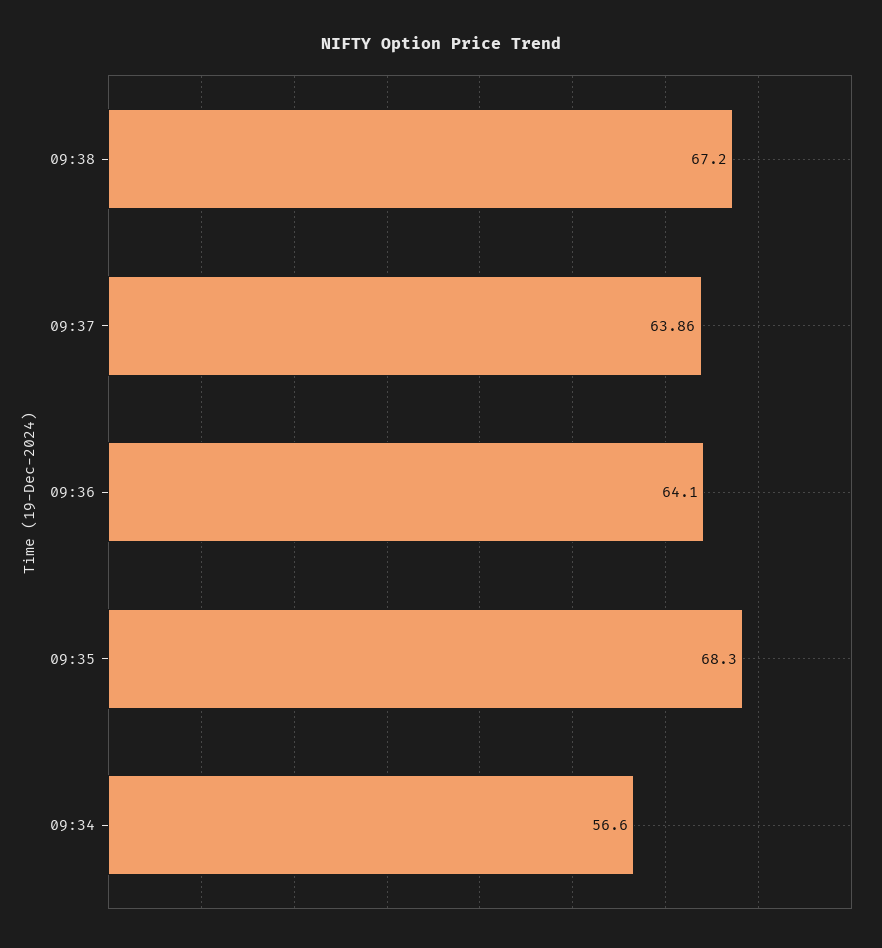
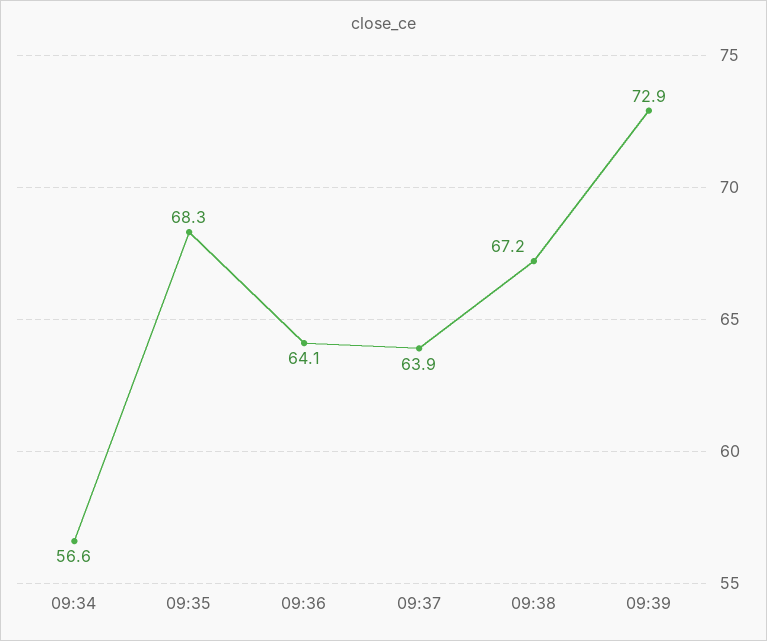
09:39: none -> 72.9

